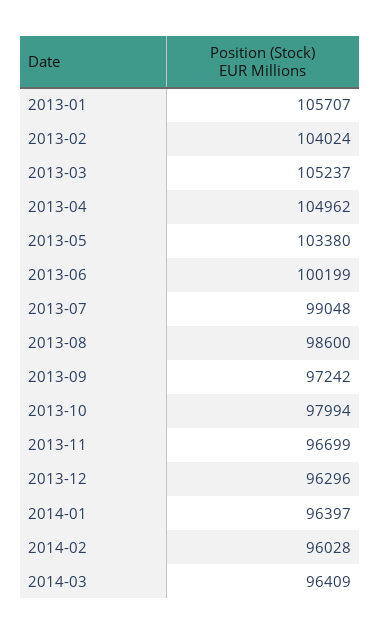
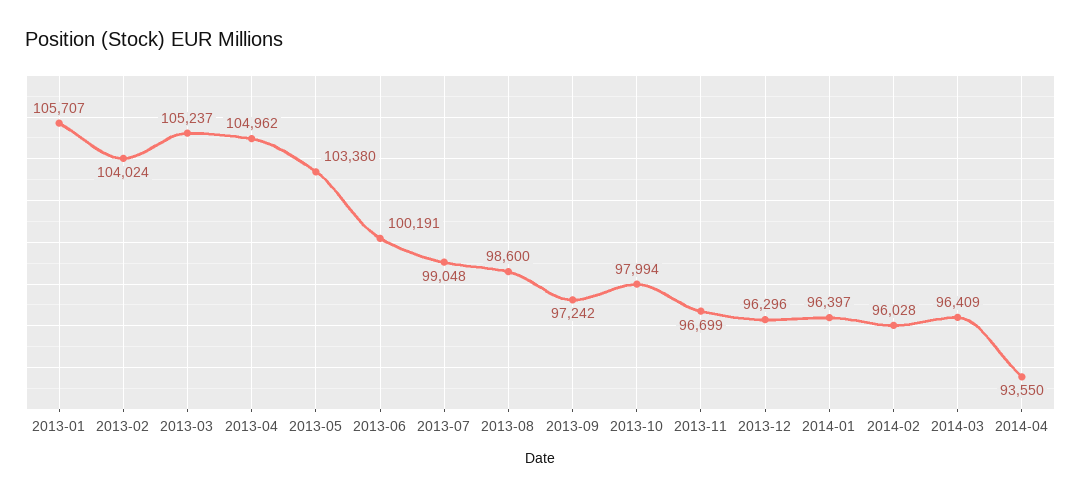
2013-06: 100199 -> 100191
2014-04: none -> 93550

